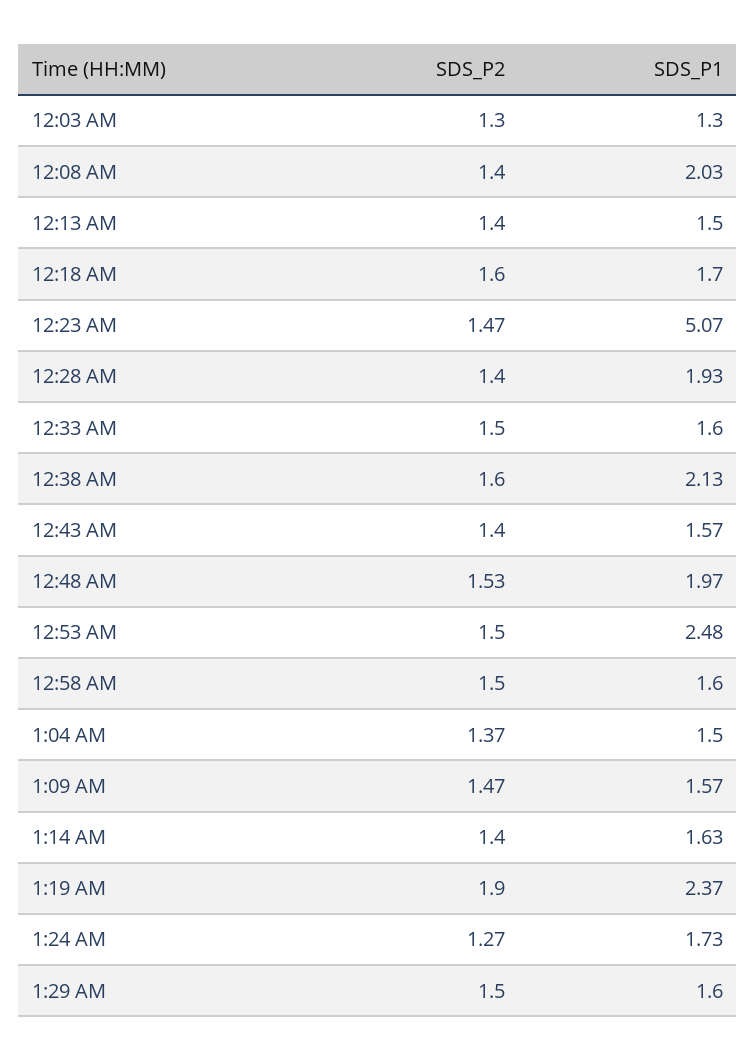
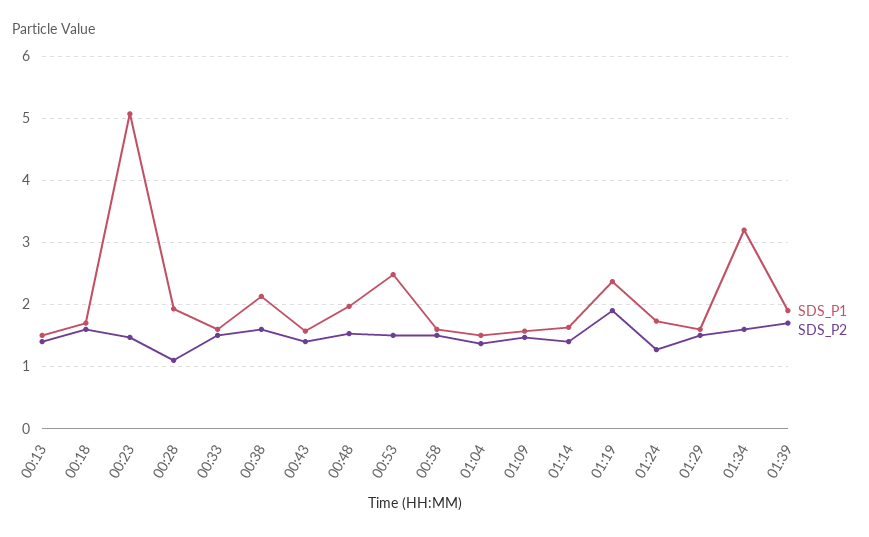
SDS_P2, 12:03 AM: 1.3 -> none
SDS_P1, 12:03 AM: 1.3 -> none
SDS_P2, 12:08 AM: 1.4 -> none
SDS_P1, 12:08 AM: 2.03 -> none
SDS_P2, 12:28 AM: 1.4 -> 1.1
SDS_P1, 01:34: none -> 3.2
SDS_P2, 01:34: none -> 1.6
SDS_P1, 01:39: none -> 1.9
SDS_P2, 01:39: none -> 1.7

